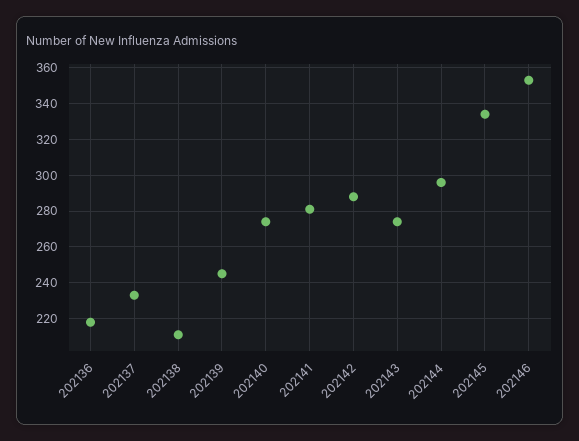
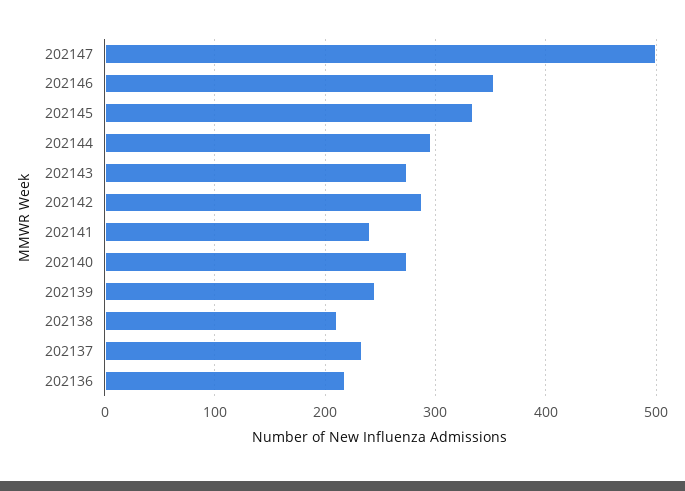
202141: 280 -> 240
202147: none -> 500

